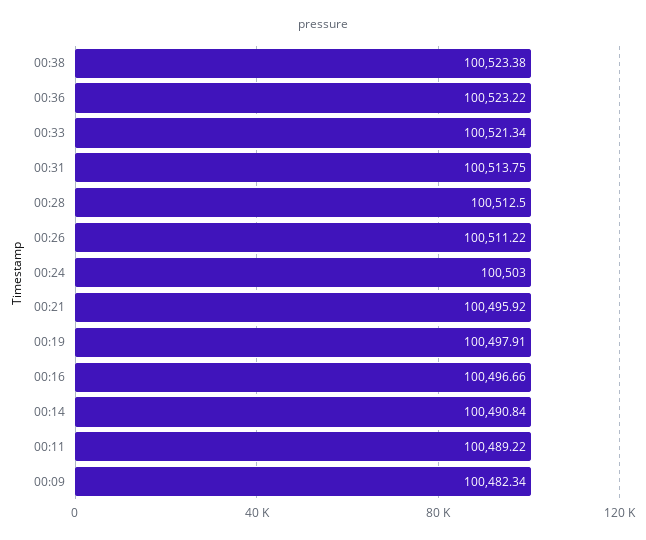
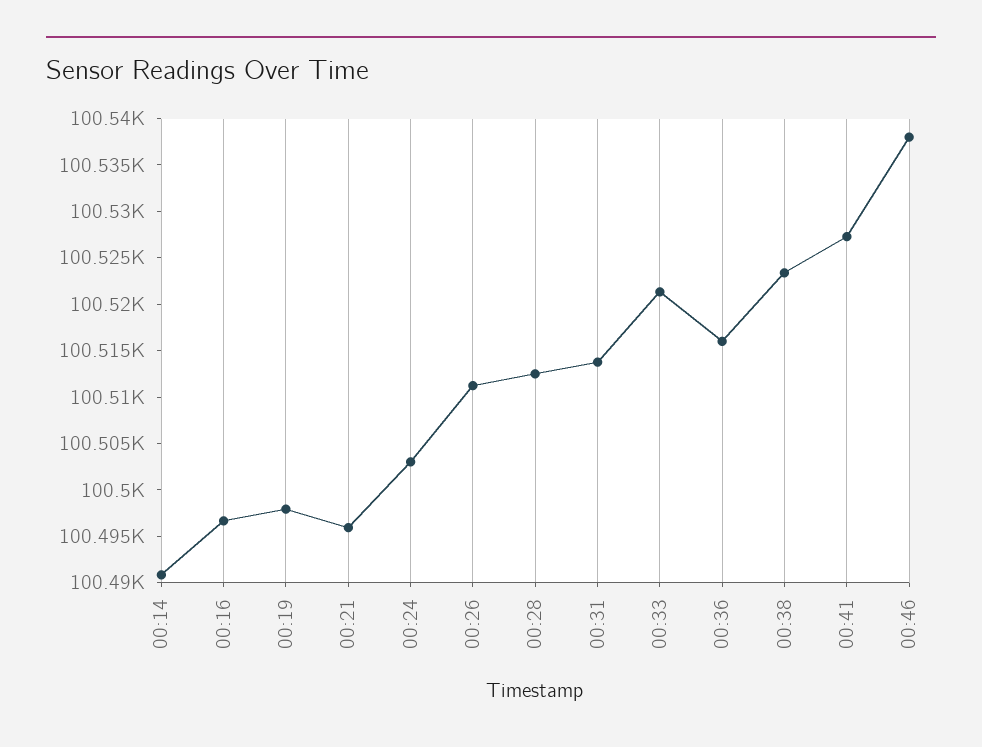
00:36: 100523.22 -> 100516
00:11: 100489.22 -> none
00:09: 100482.34 -> none
00:41: none -> 100527
00:46: none -> 100538

